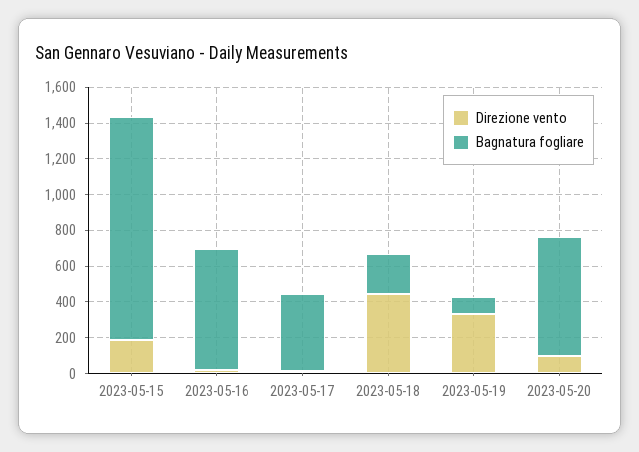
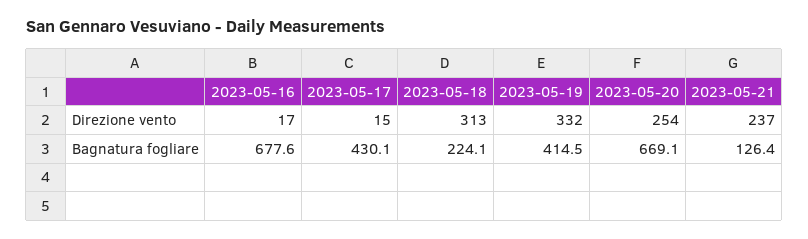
Direzione vento, 2023-05-15: 200 -> none
Bagnatura fogliare, 2023-05-15: 1250 -> none
Direzione vento, 2023-05-18: 450 -> 313
Bagnatura fogliare, 2023-05-19: 100 -> 414.5
Direzione vento, 2023-05-20: 100 -> 254
Direzione vento, 2023-05-21: none -> 237
Bagnatura fogliare, 2023-05-21: none -> 126.4

